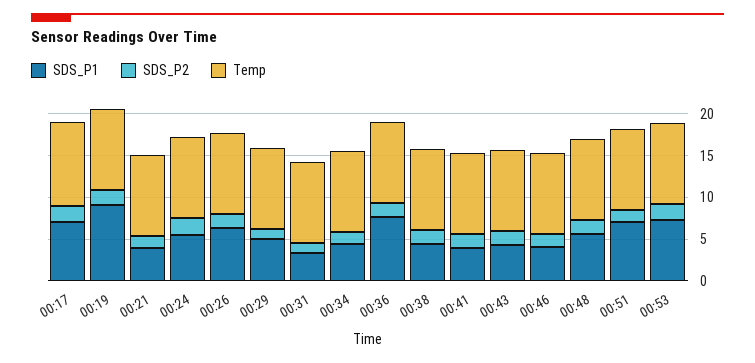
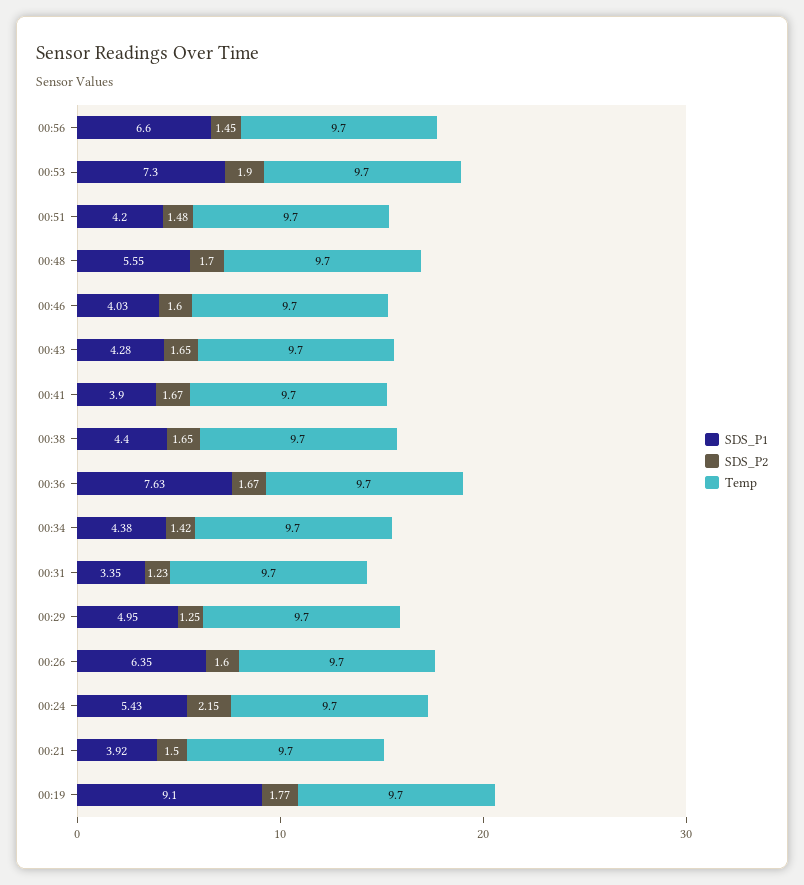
SDS_P1, 00:17: 7 -> none
SDS_P2, 00:17: 2 -> none
Temp, 00:17: 10 -> none
SDS_P1, 00:51: 7 -> 4.2
SDS_P1, 00:56: none -> 6.6
SDS_P2, 00:56: none -> 1.45
Temp, 00:56: none -> 9.7

